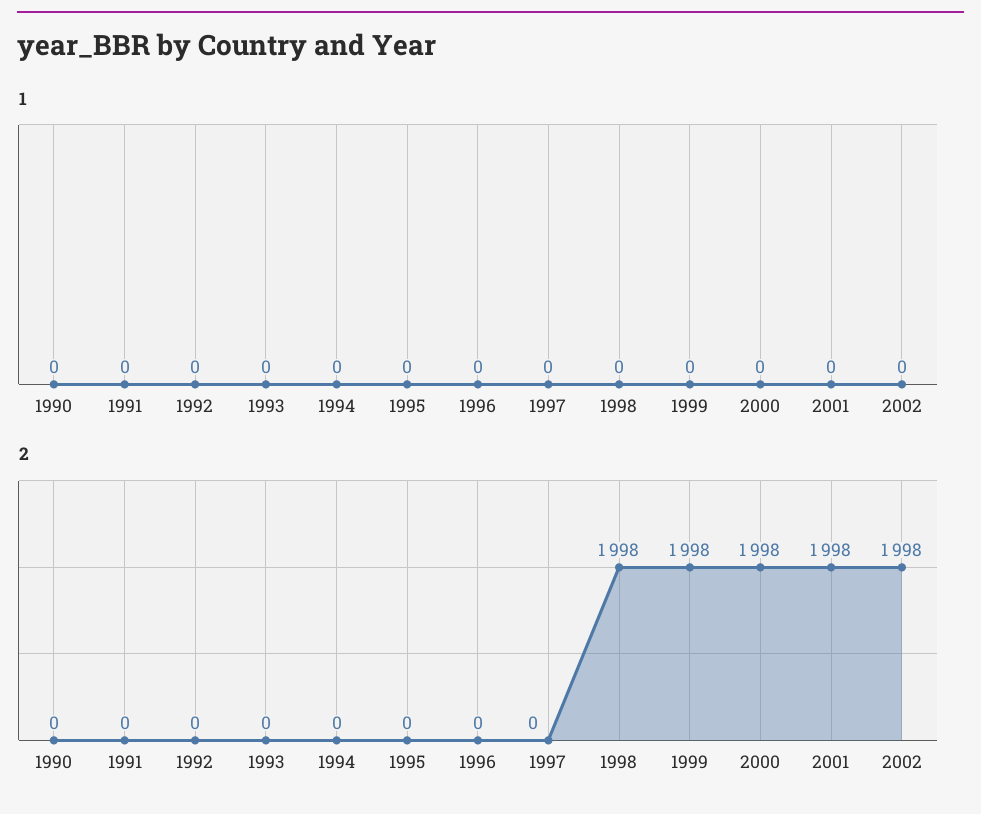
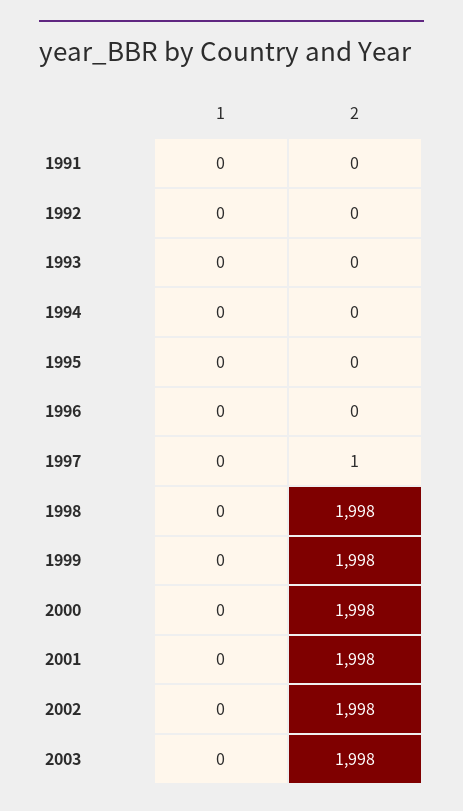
1, 1990: 0 -> none
2, 1990: 0 -> none
2, 1997: 0 -> 1
1, 2003: none -> 0
2, 2003: none -> 1998

